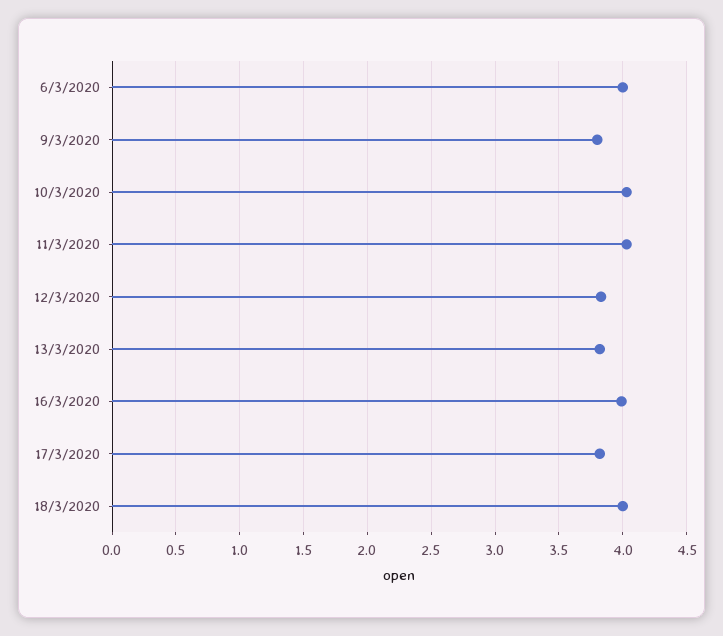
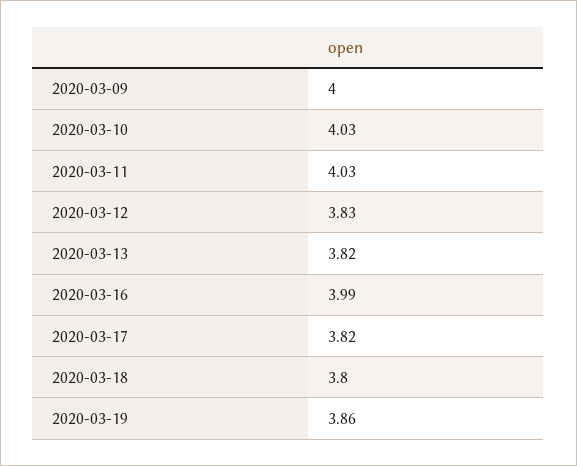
6/3/2020: 4 -> none
9/3/2020: 3.8 -> 4
18/3/2020: 4 -> 3.8
2020-03-19: none -> 3.86

